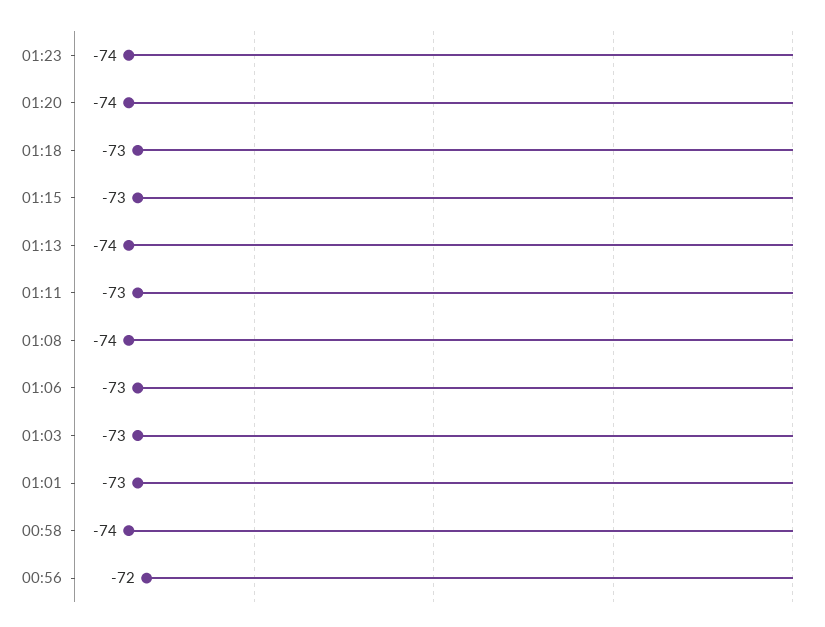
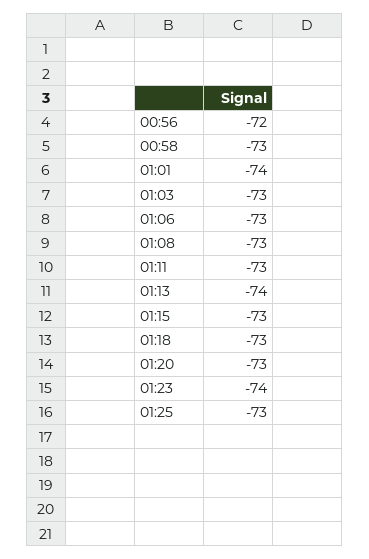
01:20: -74 -> -73
01:08: -74 -> -73
01:01: -73 -> -74
00:58: -74 -> -73
01:25: none -> -73

